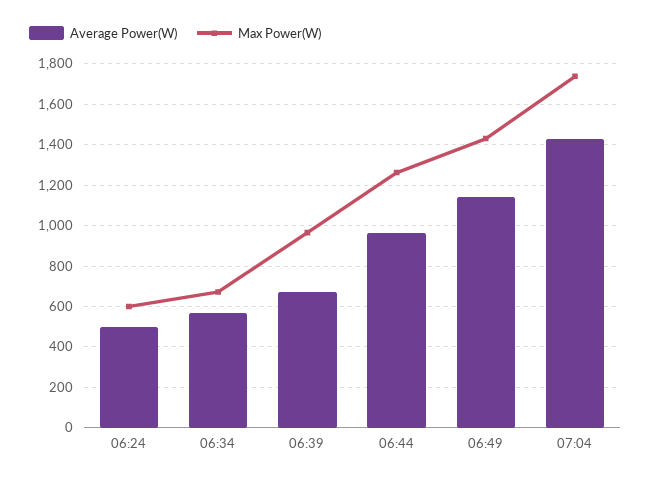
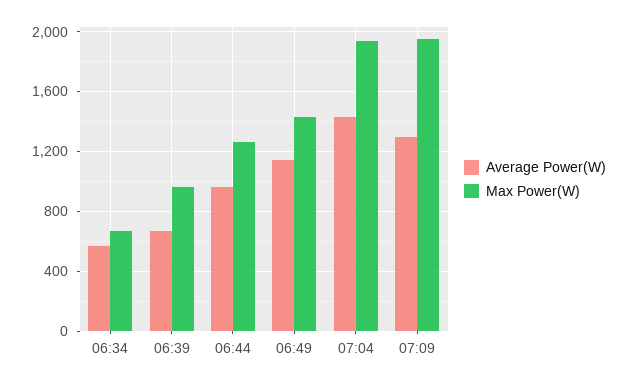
Average Power(W), 06:24: 500 -> none
Max Power(W), 06:24: 600 -> none
Max Power(W), 07:04: 1750 -> 1950
Average Power(W), 07:09: none -> 1300
Max Power(W), 07:09: none -> 1950

